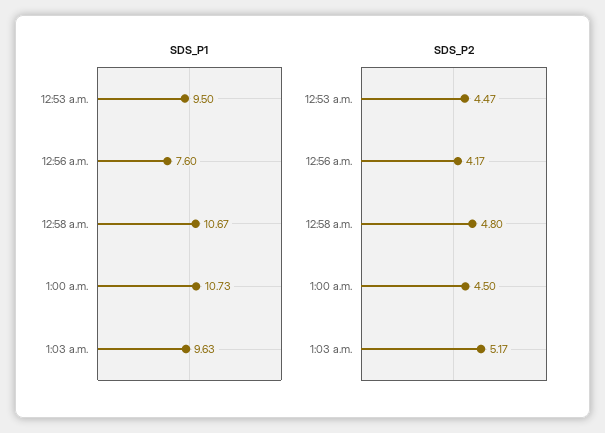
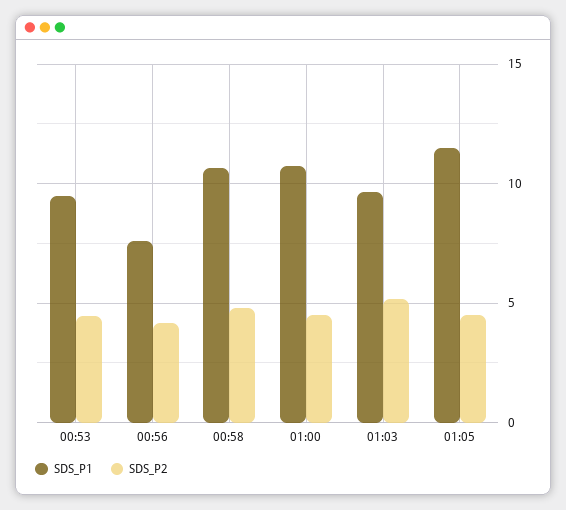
SDS_P1, 01:05: none -> 11.5
SDS_P2, 01:05: none -> 4.5

